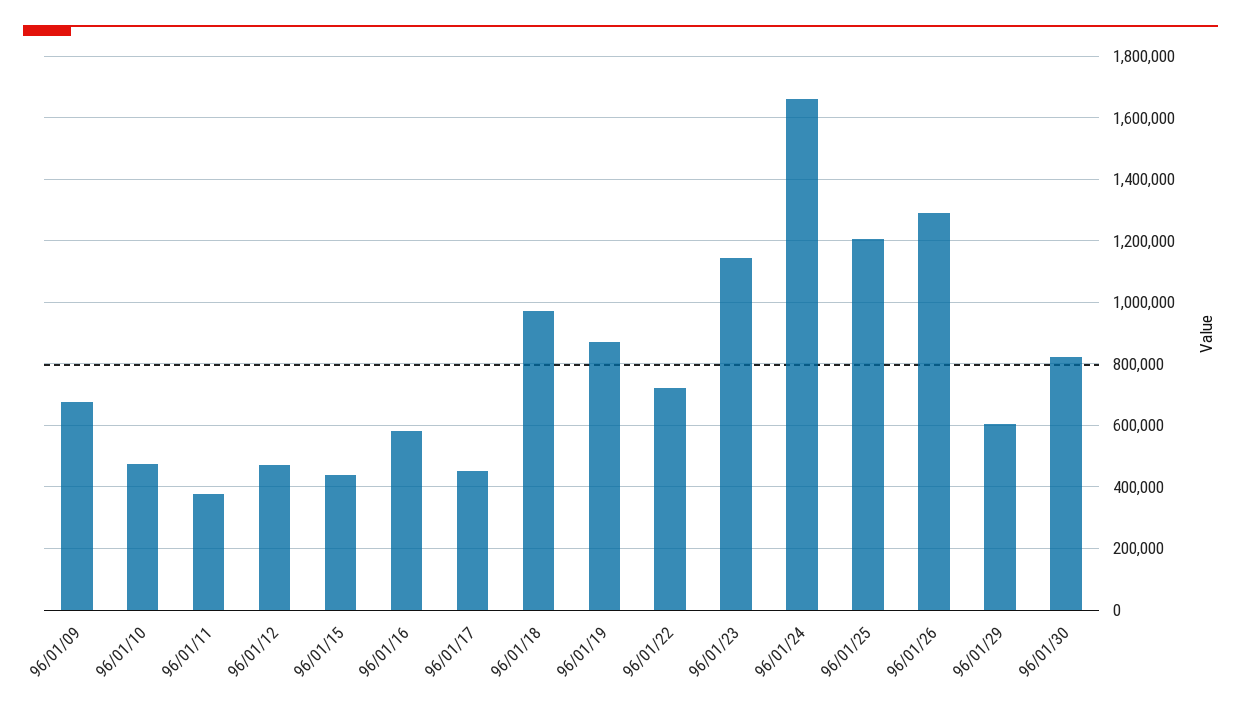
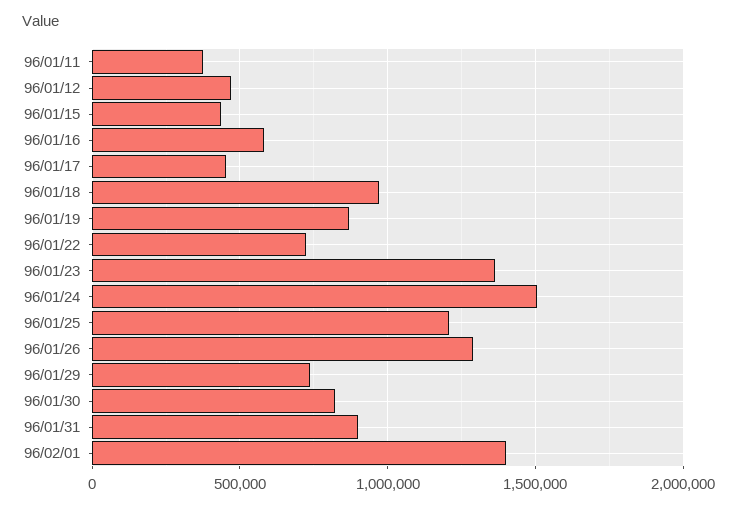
96/01/09: 680000 -> none
96/01/10: 480000 -> none
96/01/23: 1140000 -> 1350000
96/01/24: 1660000 -> 1500000
96/01/29: 600000 -> 750000
96/01/31: none -> 900000
96/02/01: none -> 1400000

